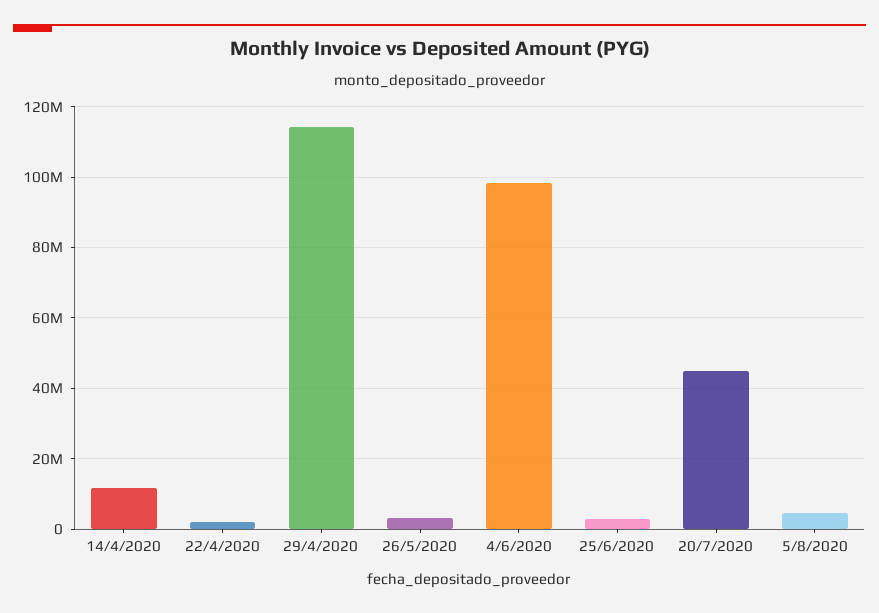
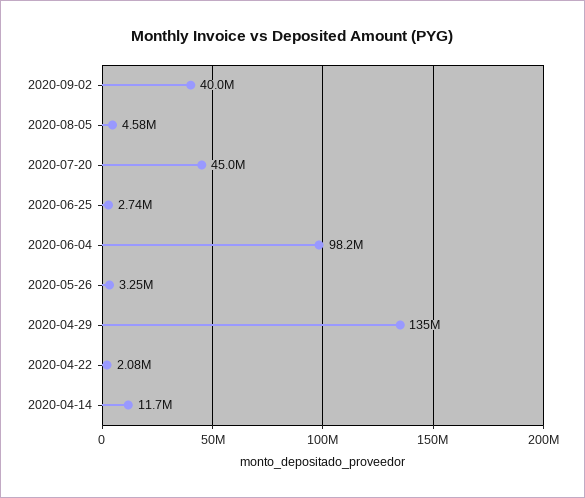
29/4/2020: 114000000 -> 135000000
2020-09-02: none -> 40000000

